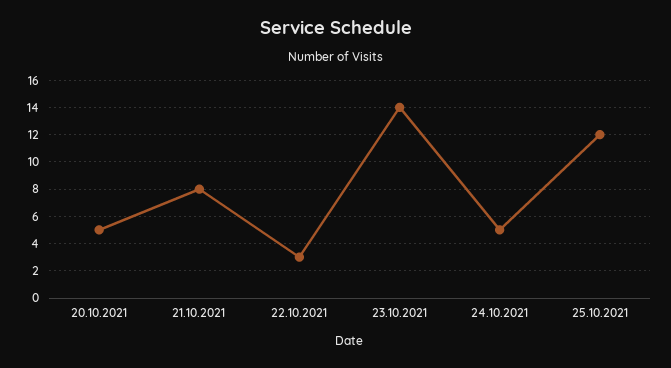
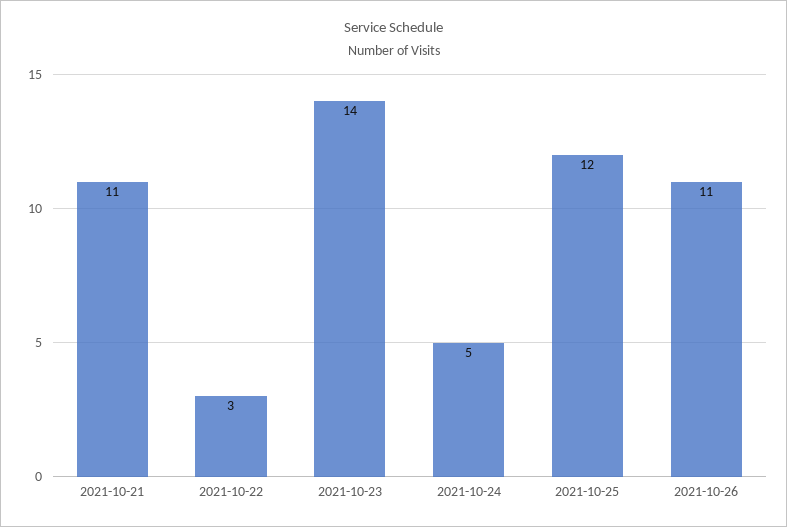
20.10.2021: 5 -> none
21.10.2021: 8 -> 11
2021-10-26: none -> 11

